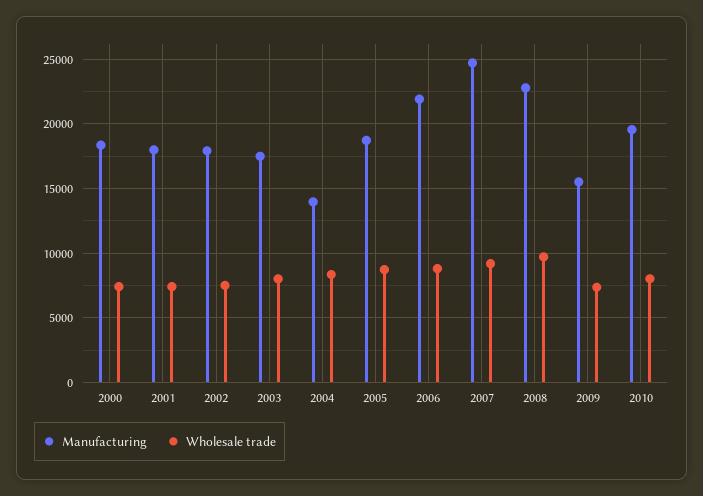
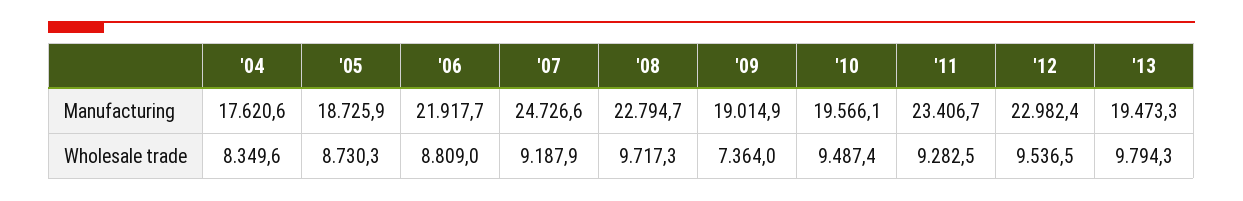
Manufacturing, 2000: 18500 -> none
Wholesale trade, 2000: 7500 -> none
Manufacturing, 2001: 18000 -> none
Wholesale trade, 2001: 7500 -> none
Manufacturing, 2002: 18000 -> none
Wholesale trade, 2002: 7500 -> none
Manufacturing, 2003: 17500 -> none
Wholesale trade, 2003: 8000 -> none
Manufacturing, 2004: 14000 -> 17620.6
Manufacturing, 2009: 15500 -> 19014.9
Wholesale trade, 2010: 8000 -> 9487.4
Manufacturing, '11: none -> 23406.7
Manufacturing, '12: none -> 22982.4
Manufacturing, '13: none -> 19473.3
Wholesale trade, '11: none -> 9282.5
Wholesale trade, '12: none -> 9536.5
Wholesale trade, '13: none -> 9794.3

